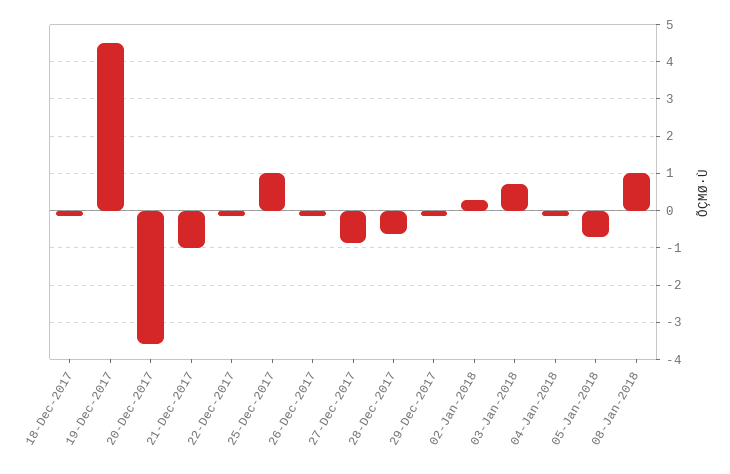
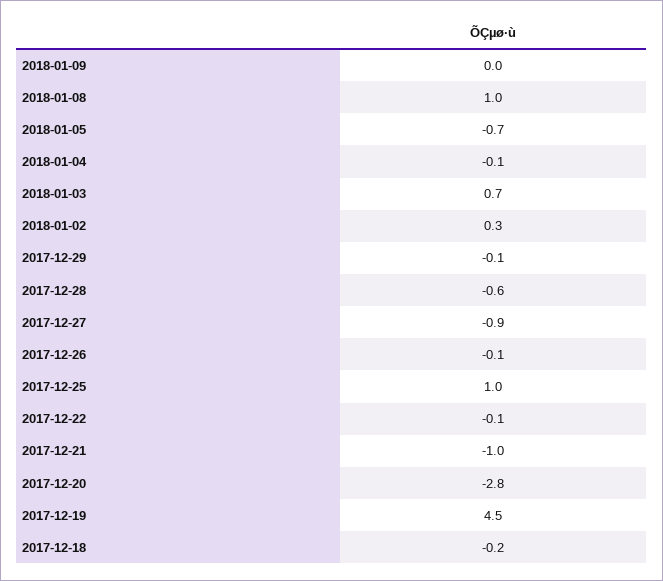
20-Dec-2017: -3.6 -> -2.8
2018-01-09: none -> 0

